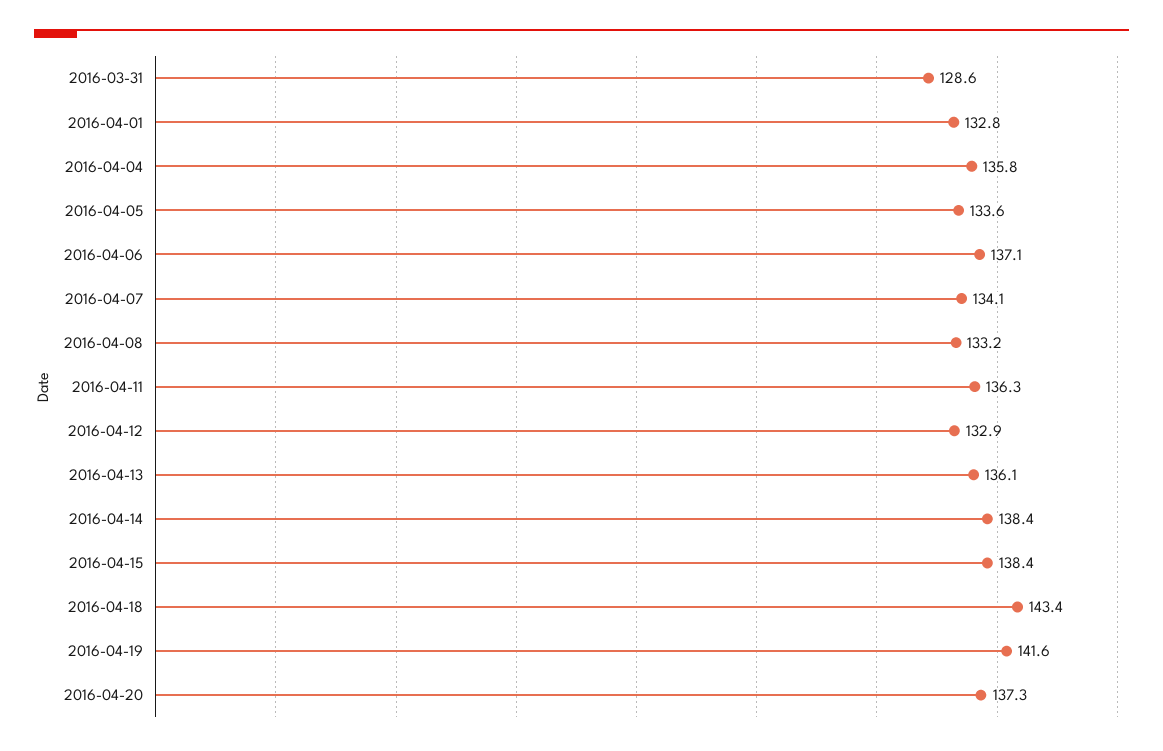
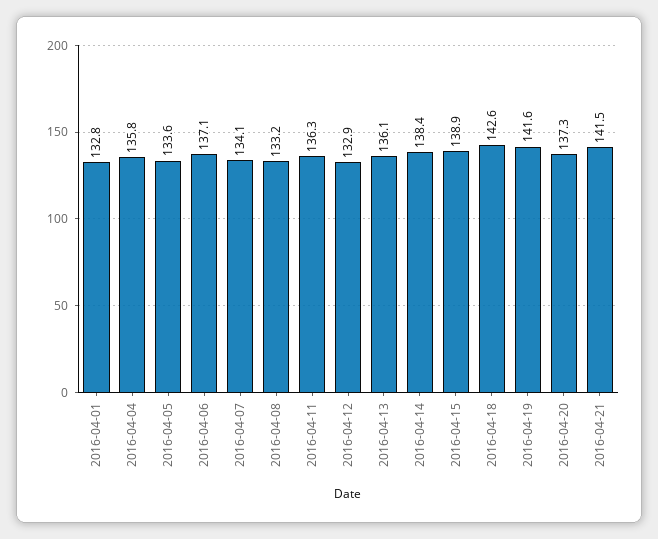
2016-03-31: 128.6 -> none
2016-04-15: 138.4 -> 138.9
2016-04-18: 143.4 -> 142.6
2016-04-21: none -> 141.5

